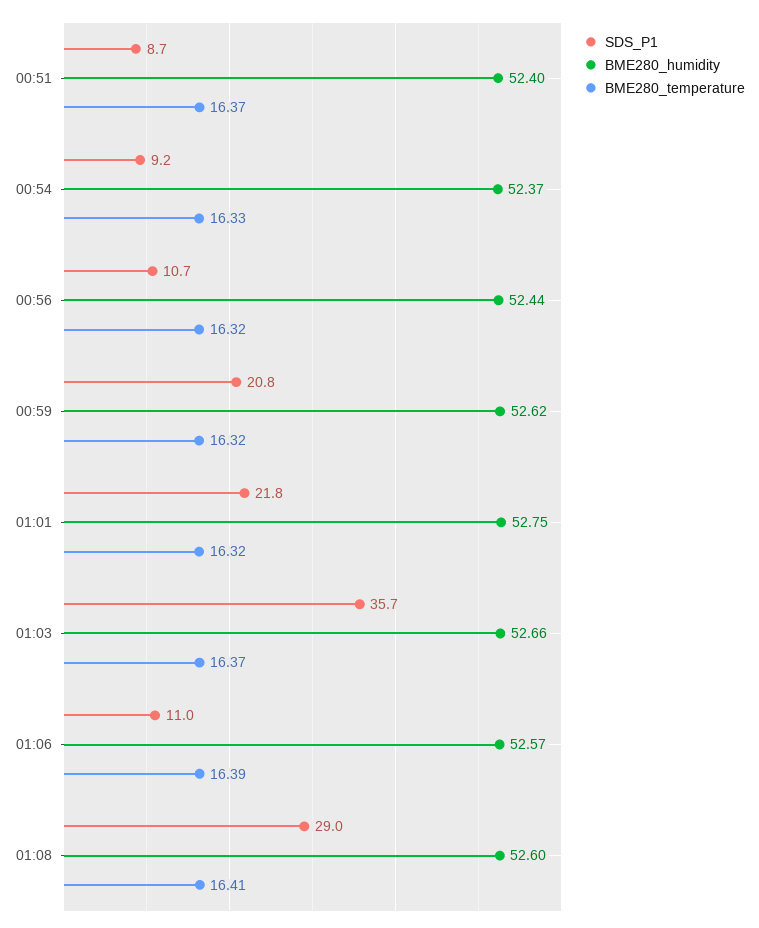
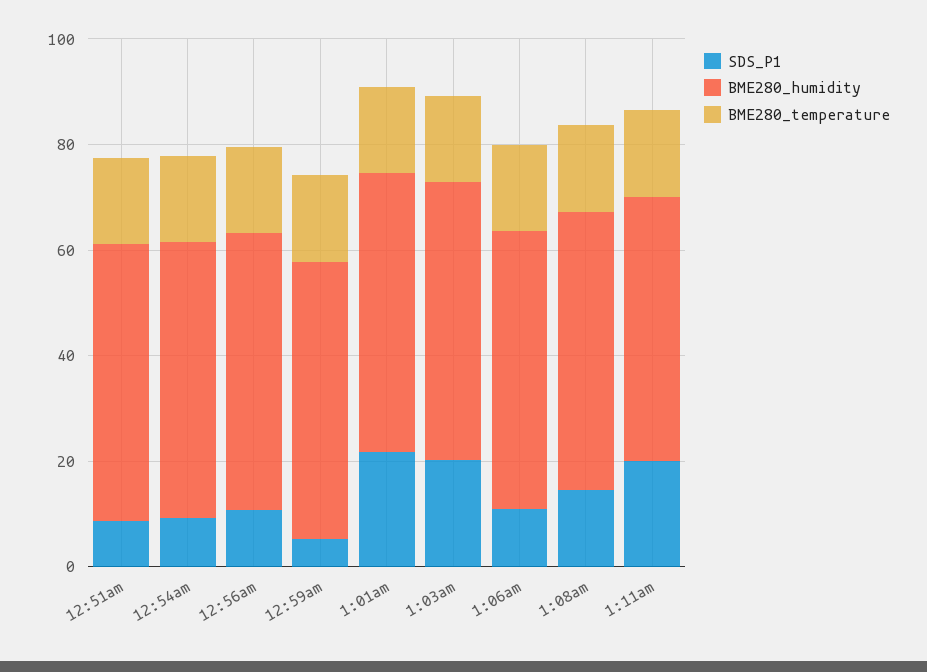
SDS_P1, 00:59: 20.8 -> 5
SDS_P1, 01:03: 35.7 -> 20
SDS_P1, 01:08: 29 -> 15
SDS_P1, 1:11am: none -> 20
BME280_humidity, 1:11am: none -> 50
BME280_temperature, 1:11am: none -> 15

